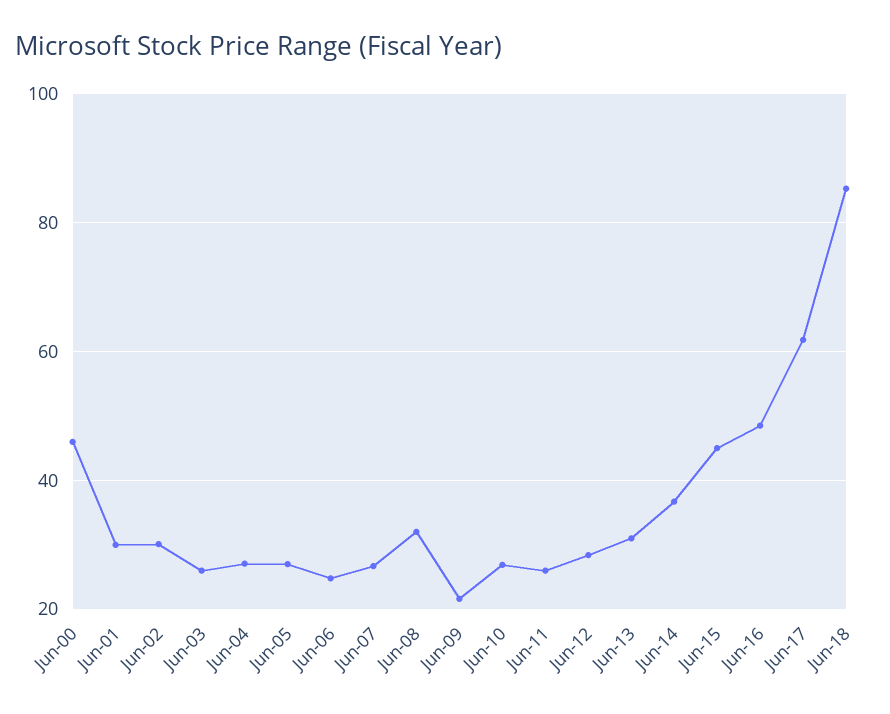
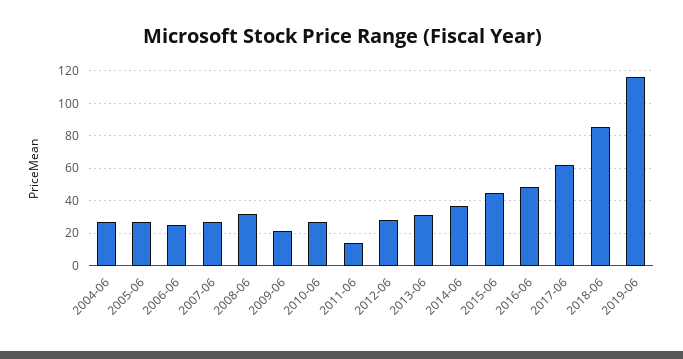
Jun-00: 46 -> none
Jun-01: 30 -> none
Jun-02: 30 -> none
Jun-03: 26 -> none
Jun-11: 26 -> 15
2019-06: none -> 115

